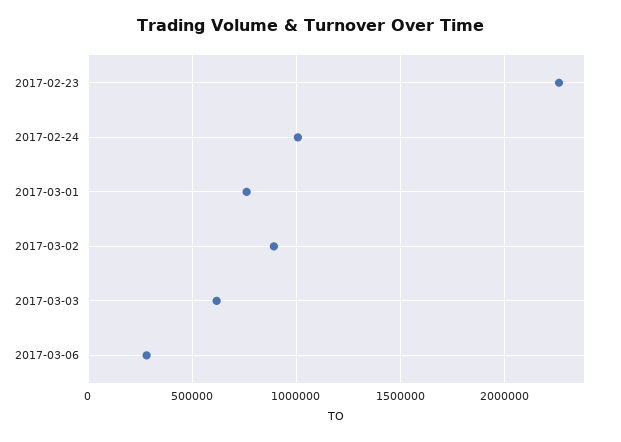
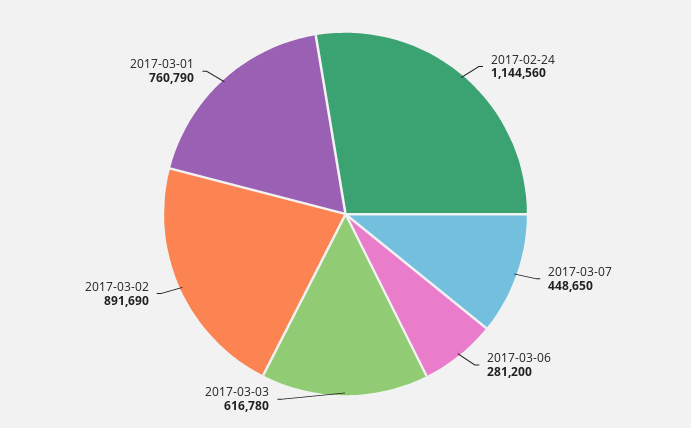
2017-02-23: 2250000 -> none
2017-02-24: 1000000 -> 1144560
2017-03-07: none -> 448650

